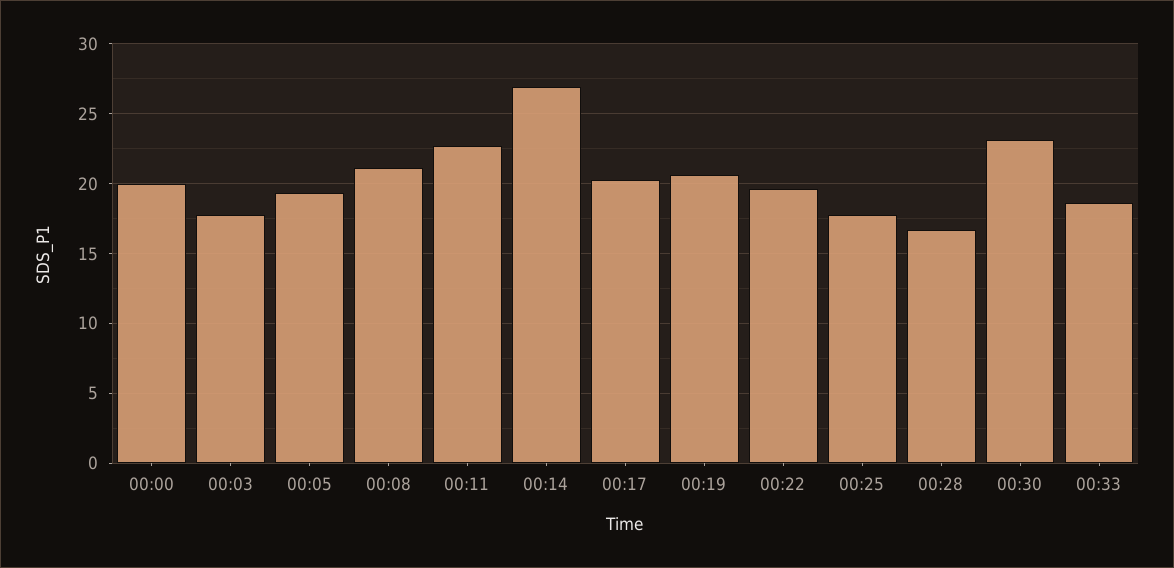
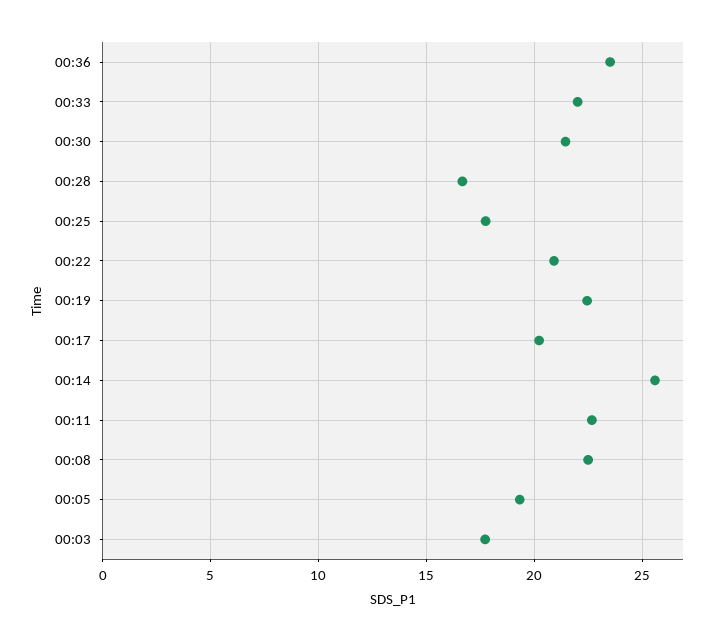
00:00: 20 -> none
00:08: 21 -> 22.5
00:14: 27 -> 25.5
00:19: 20.5 -> 22.5
00:22: 19.5 -> 21
00:30: 23 -> 21.5
00:33: 18.5 -> 22
00:36: none -> 23.5

